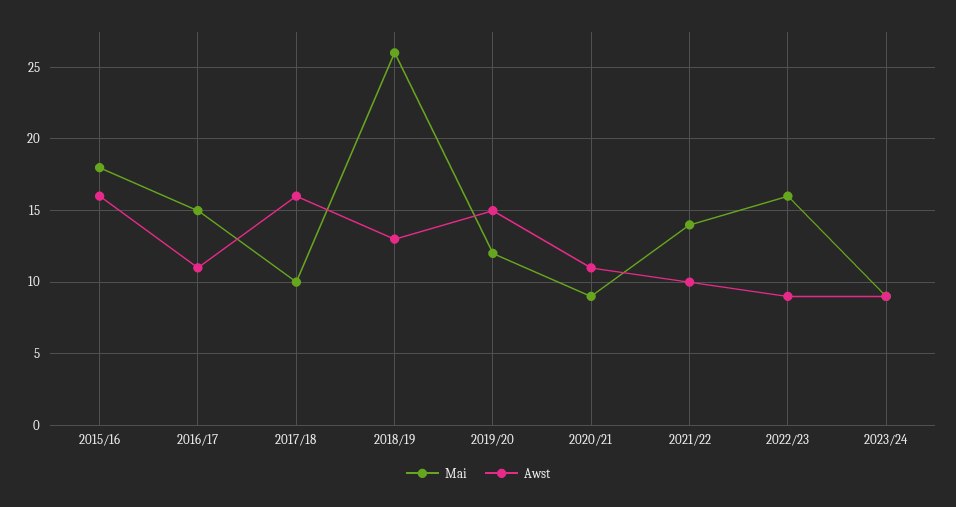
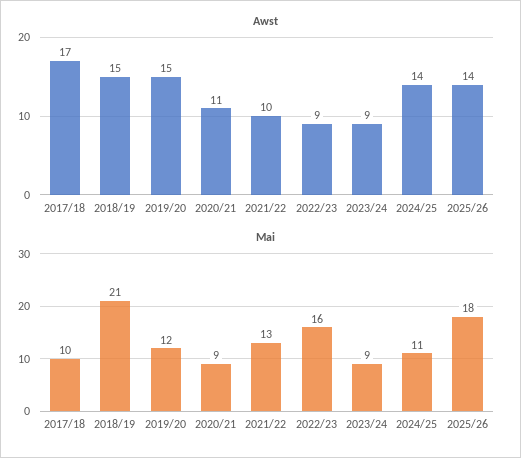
Mai, 2015/16: 18 -> none
Awst, 2015/16: 16 -> none
Mai, 2016/17: 15 -> none
Awst, 2016/17: 11 -> none
Awst, 2017/18: 16 -> 17
Mai, 2018/19: 26 -> 21
Awst, 2018/19: 13 -> 15
Mai, 2021/22: 14 -> 13
Awst, 2024/25: none -> 14
Awst, 2025/26: none -> 14
Mai, 2024/25: none -> 11
Mai, 2025/26: none -> 18

